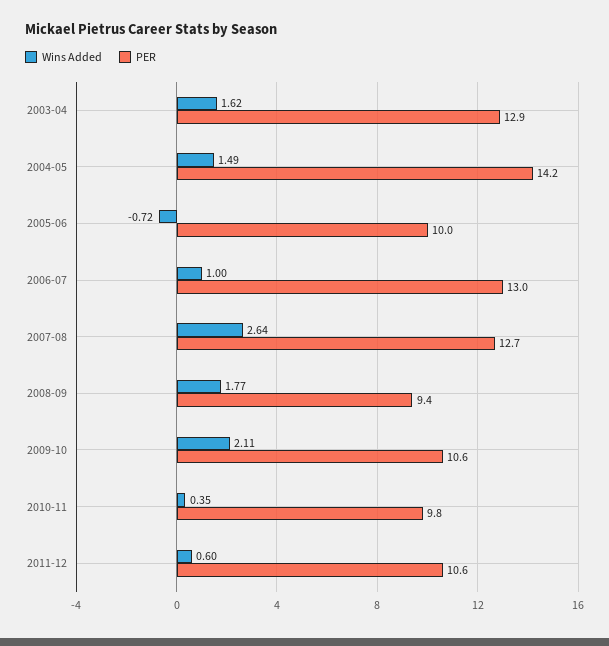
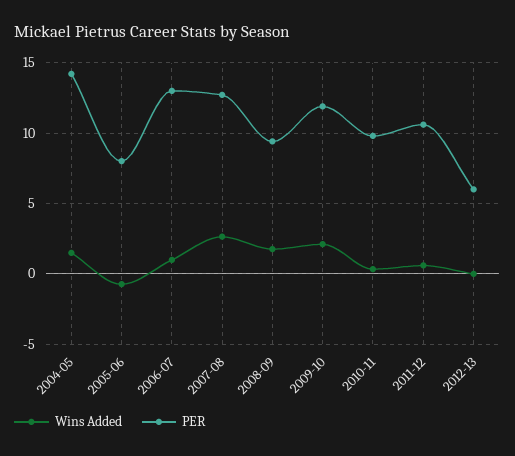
Wins Added, 2003-04: 1.62 -> none
PER, 2003-04: 12.9 -> none
PER, 2005-06: 10 -> 8
PER, 2009-10: 10.6 -> 12
Wins Added, 2012-13: none -> 0
PER, 2012-13: none -> 6

